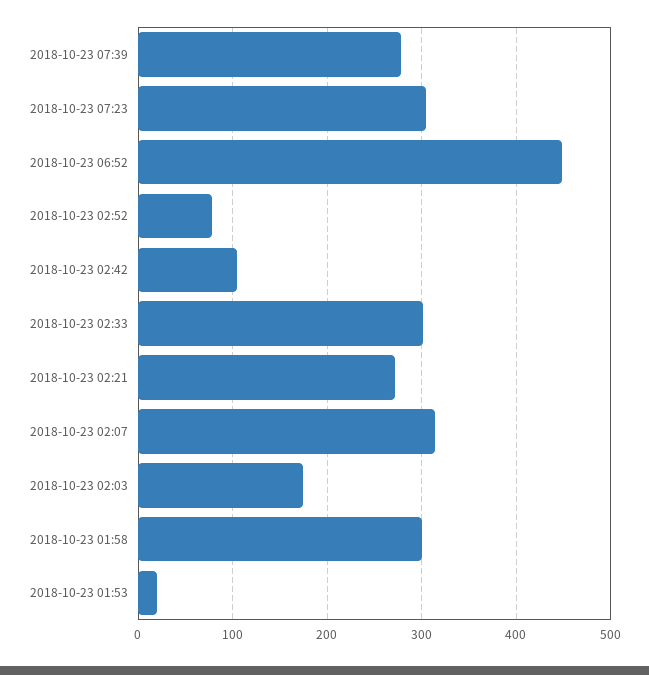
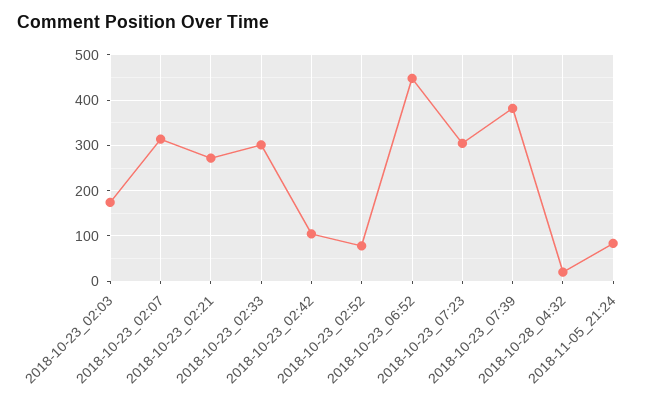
2018-10-23 07:39: 280 -> 380
2018-10-23 01:58: 300 -> none
2018-10-23 01:53: 20 -> none
2018-10-28_04:32: none -> 20
2018-11-05_21:24: none -> 80

